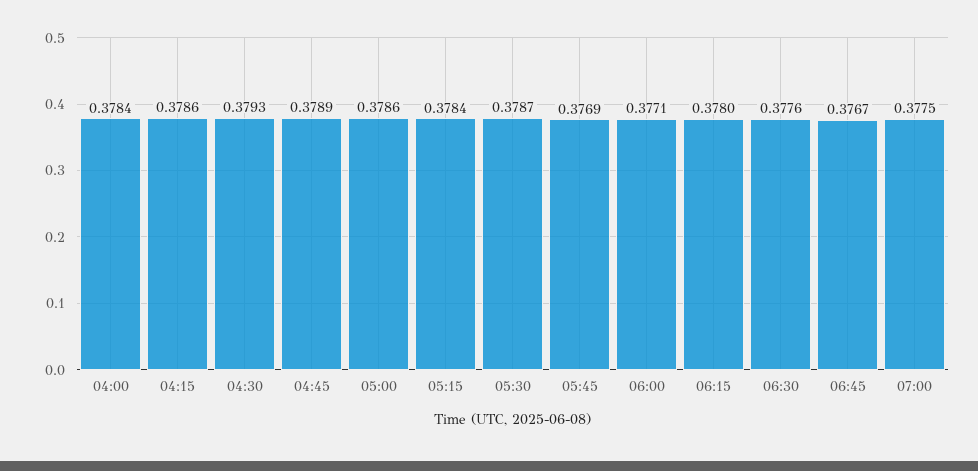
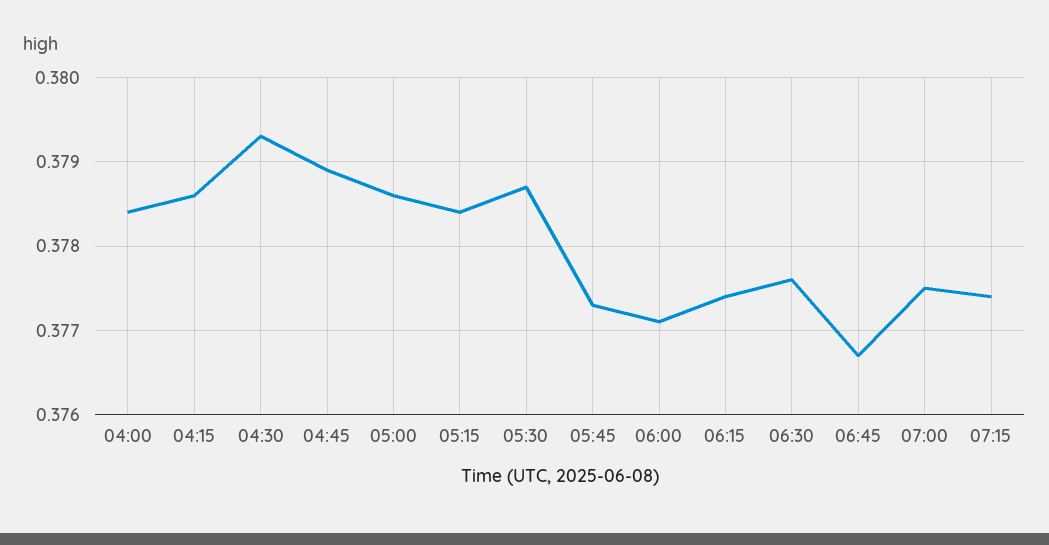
05:45: 0.3769 -> 0.3773
06:15: 0.378 -> 0.3774
07:15: none -> 0.3774

